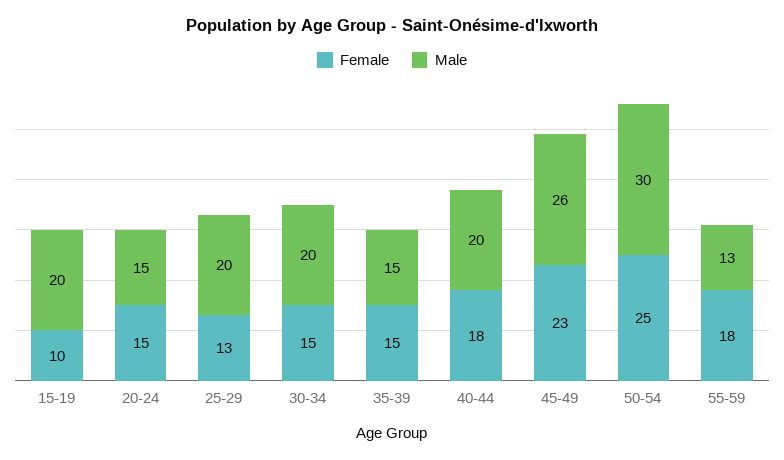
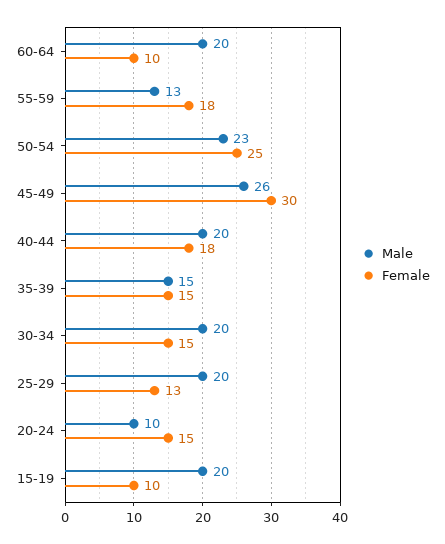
Male, 20-24: 15 -> 10
Female, 45-49: 23 -> 30
Male, 50-54: 30 -> 23
Male, 60-64: none -> 20
Female, 60-64: none -> 10

